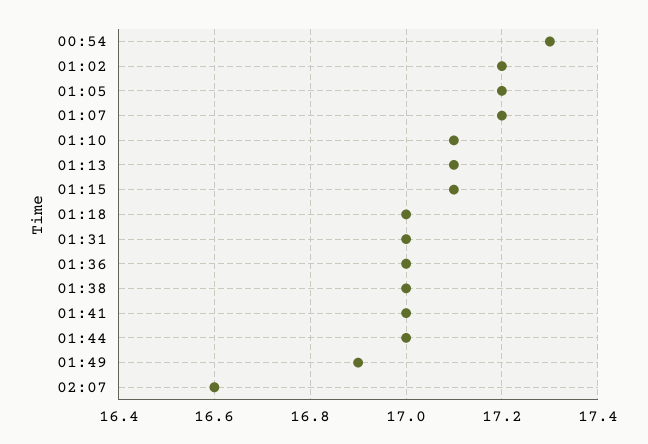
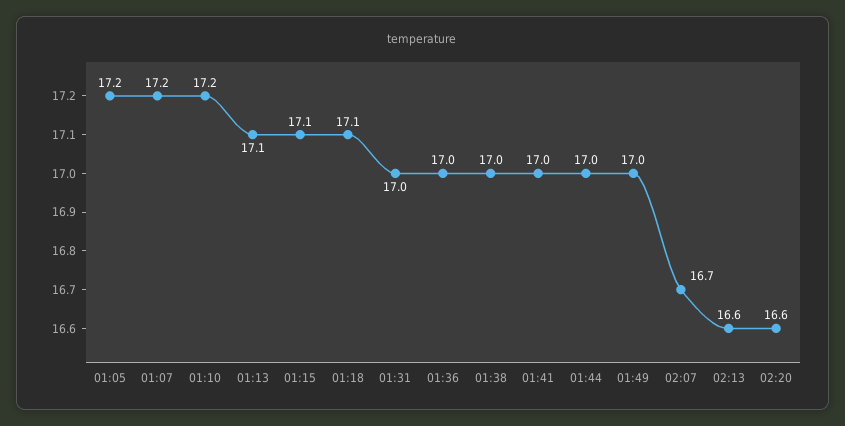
00:54: 17.3 -> none
01:02: 17.2 -> none
01:10: 17.1 -> 17.2
01:18: 17 -> 17.1
01:49: 16.9 -> 17
02:07: 16.6 -> 16.7
02:13: none -> 16.6
02:20: none -> 16.6

